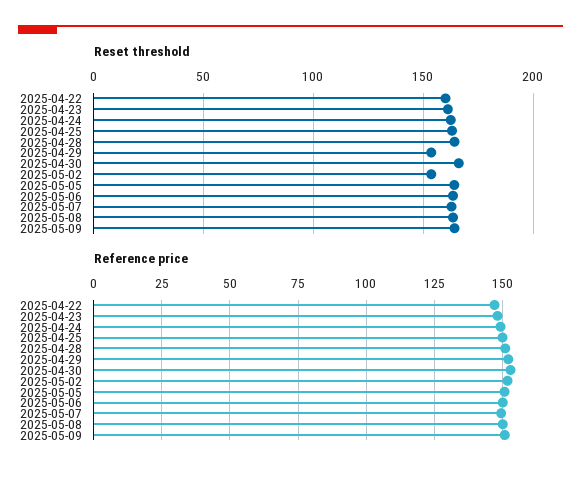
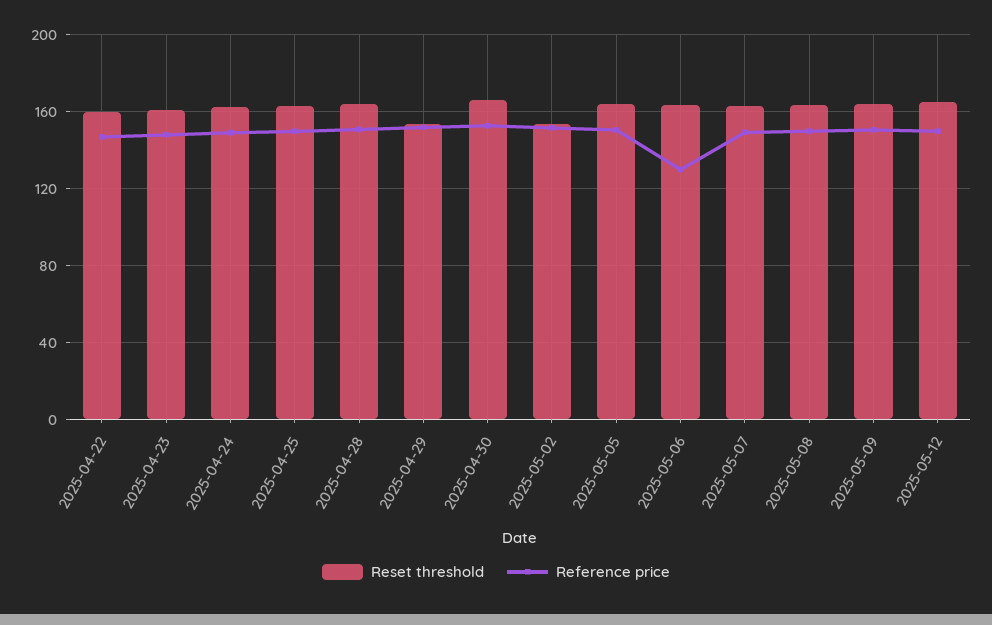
Reference price, 2025-05-06: 150 -> 130
Reset threshold, 2025-05-12: none -> 165
Reference price, 2025-05-12: none -> 150

